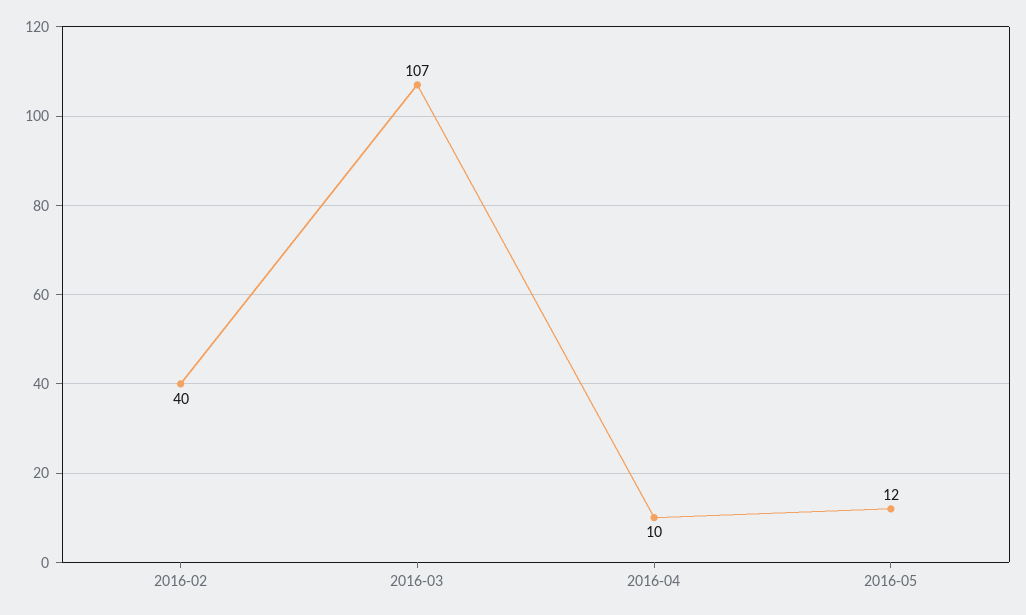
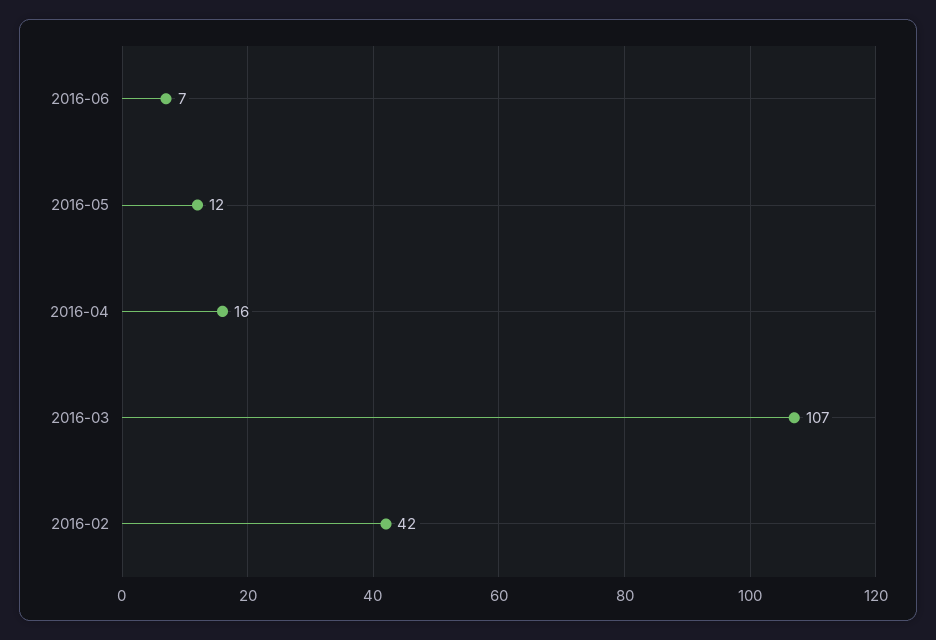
2016-02: 40 -> 42
2016-04: 10 -> 16
2016-06: none -> 7

